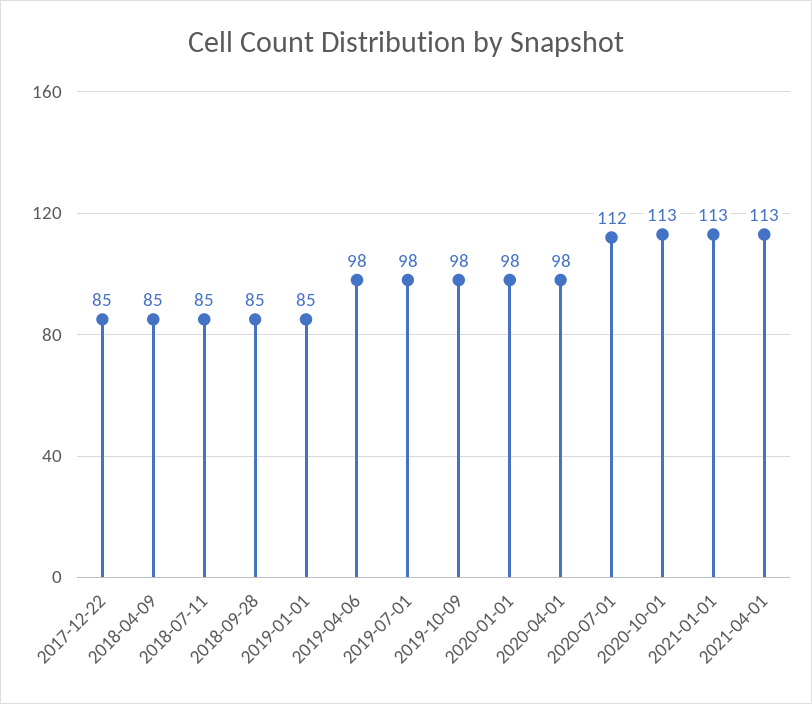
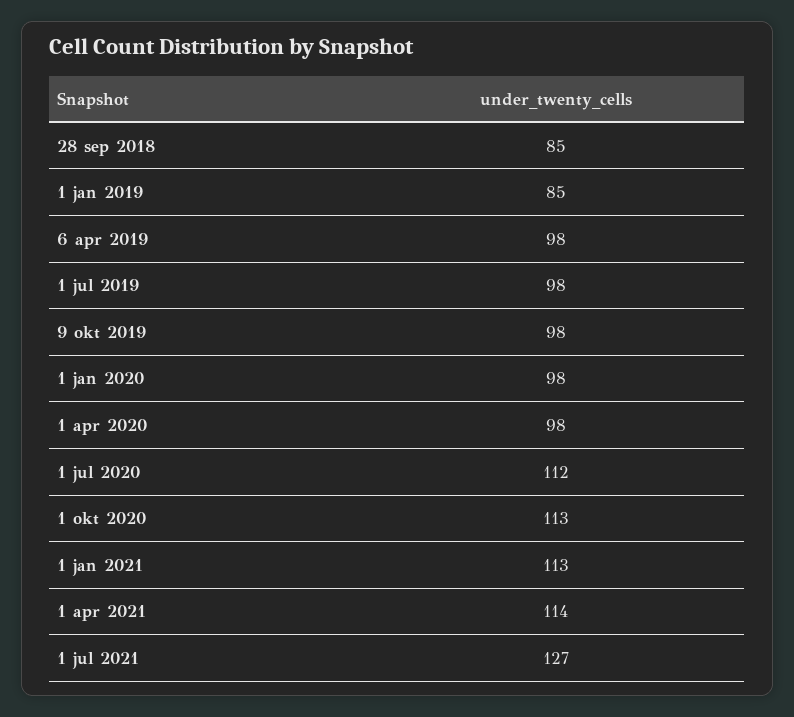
2017-12-22: 85 -> none
2018-04-09: 85 -> none
2018-07-11: 85 -> none
2021-04-01: 113 -> 114
1 jul 2021: none -> 127

